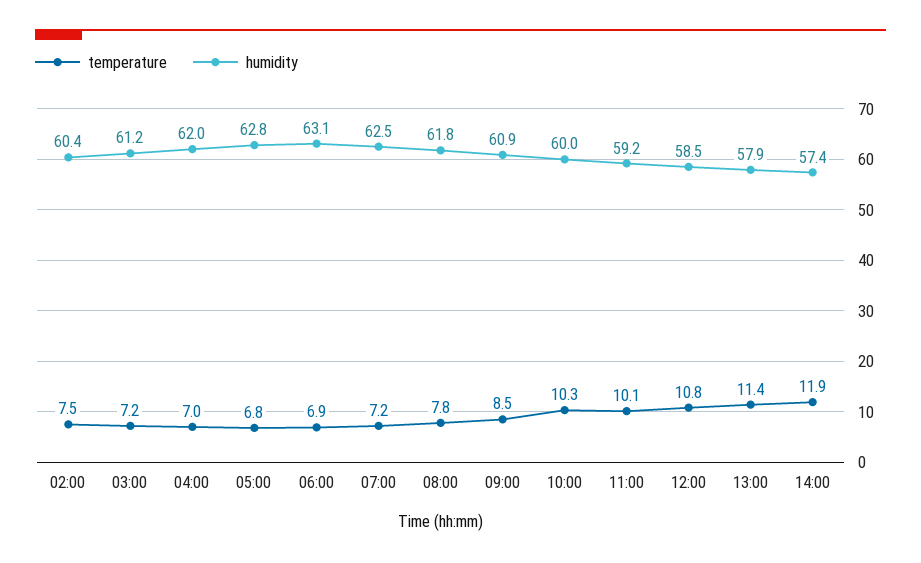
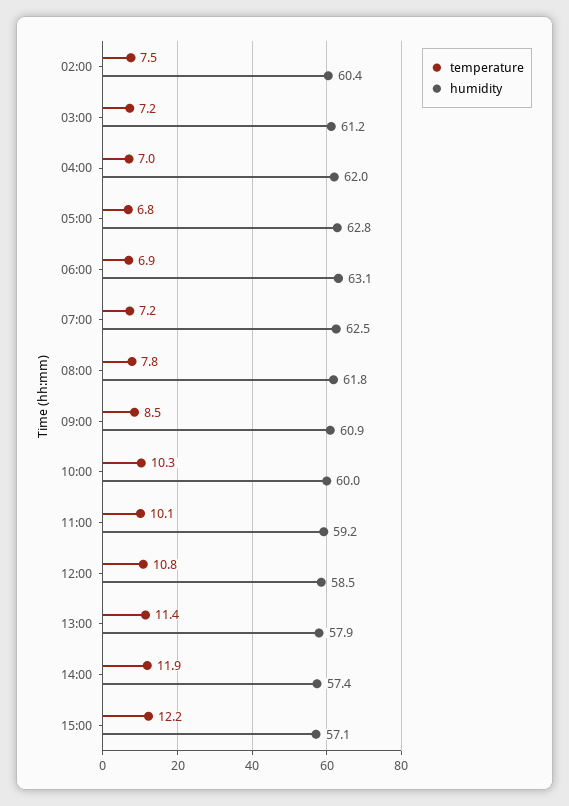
temperature, 15:00: none -> 12.2
humidity, 15:00: none -> 57.1

